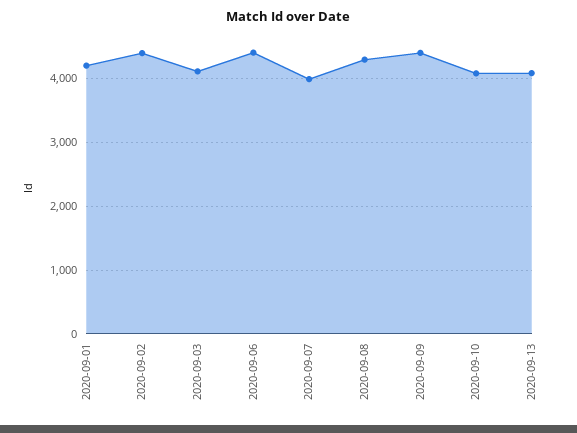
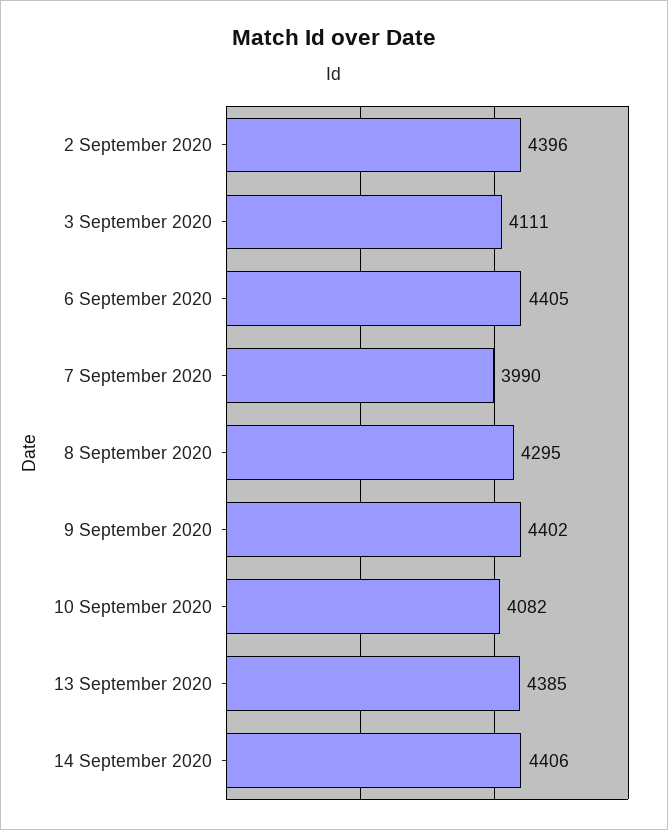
2020-09-01: 4200 -> none
2020-09-13: 4100 -> 4385
14 September 2020: none -> 4406

